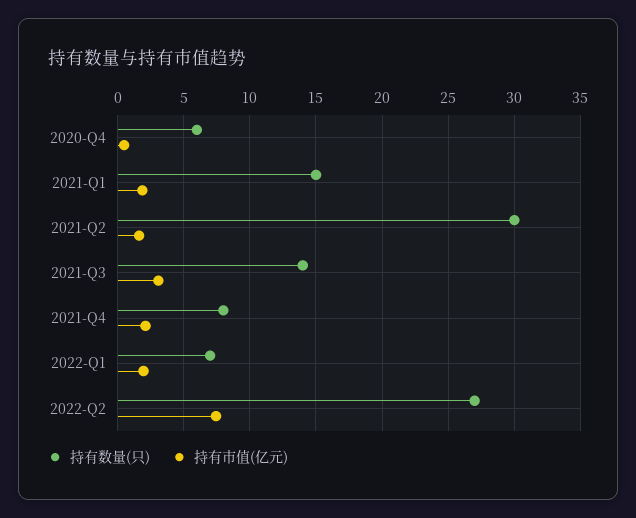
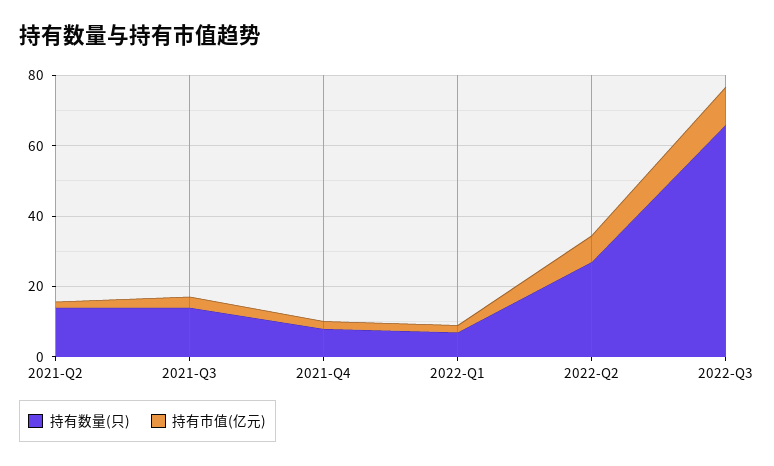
持有数量(只), 2020-Q4: 6 -> none
持有市值(亿元), 2020-Q4: 0.5 -> none
持有数量(只), 2021-Q1: 15 -> none
持有市值(亿元), 2021-Q1: 2 -> none
持有数量(只), 2021-Q2: 30 -> 15
持有数量(只), 2022-Q3: none -> 65
持有市值(亿元), 2022-Q3: none -> 10

